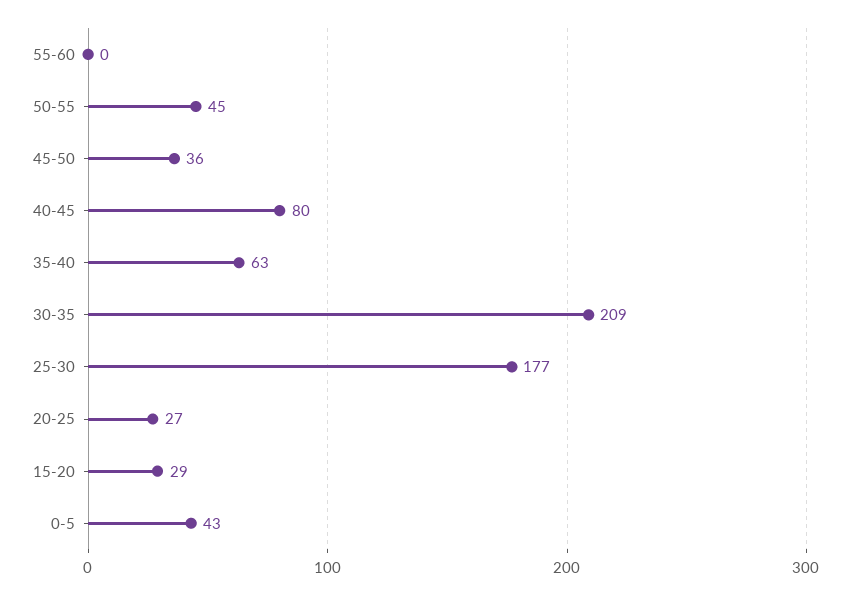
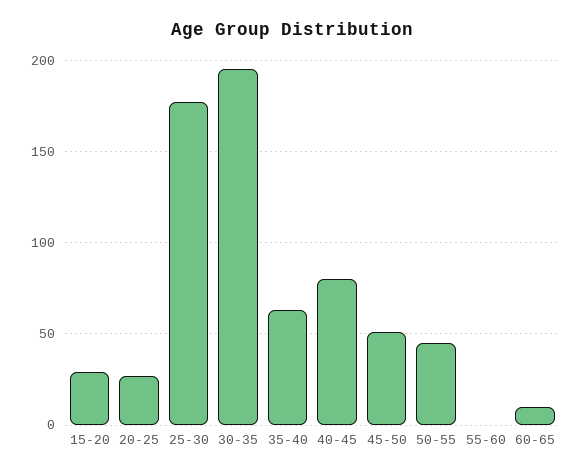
45-50: 36 -> 50
30-35: 209 -> 195
0-5: 43 -> none
60-65: none -> 10

